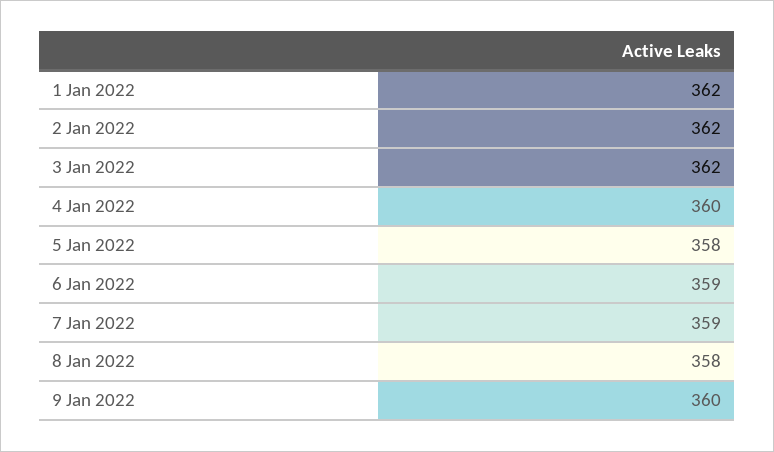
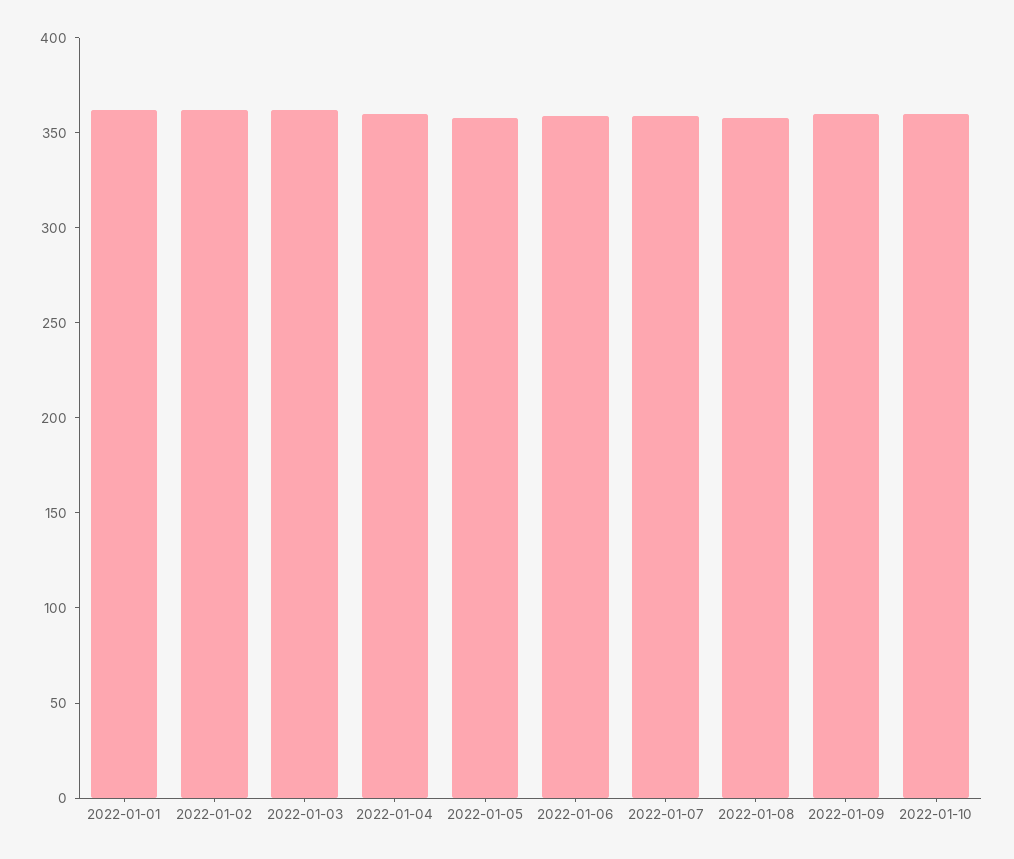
2022-01-10: none -> 360

